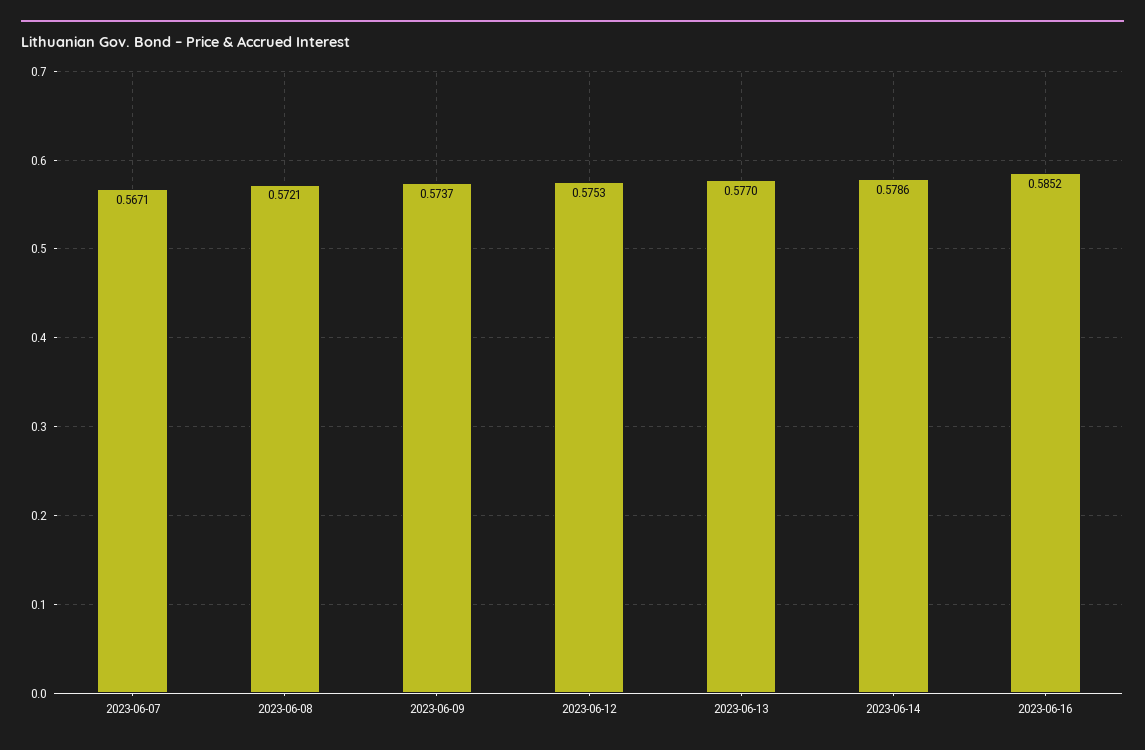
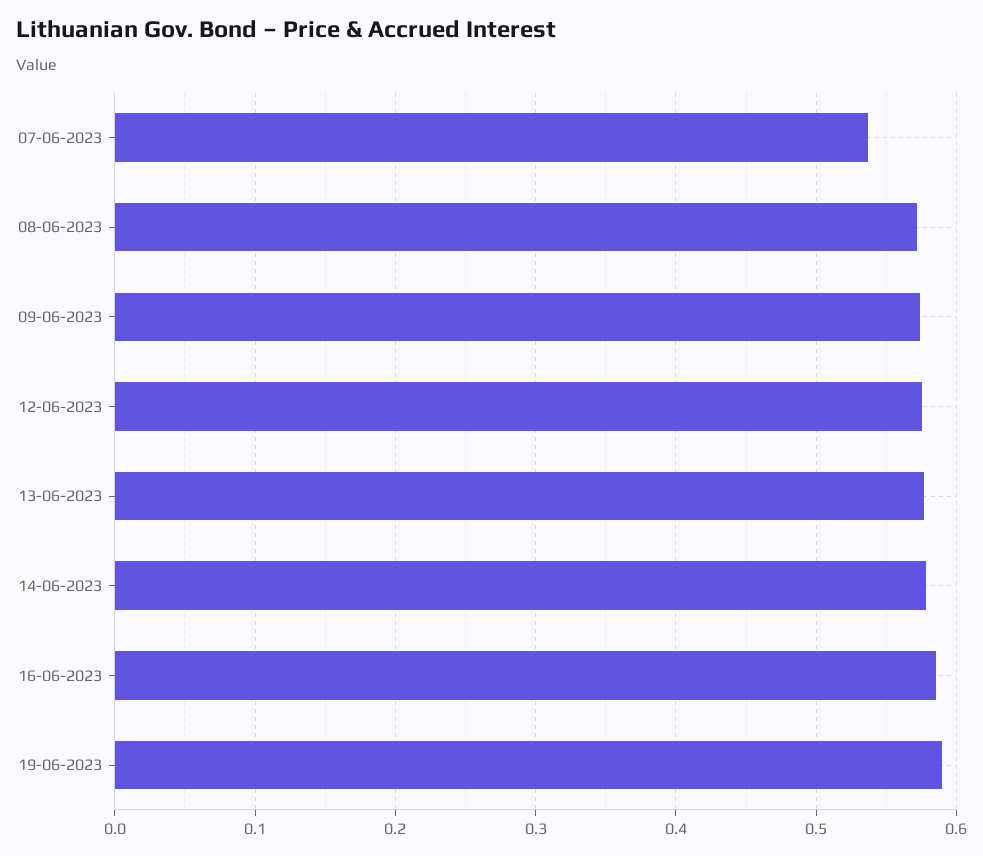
2023-06-07: 0.5671 -> 0.54
19-06-2023: none -> 0.59

